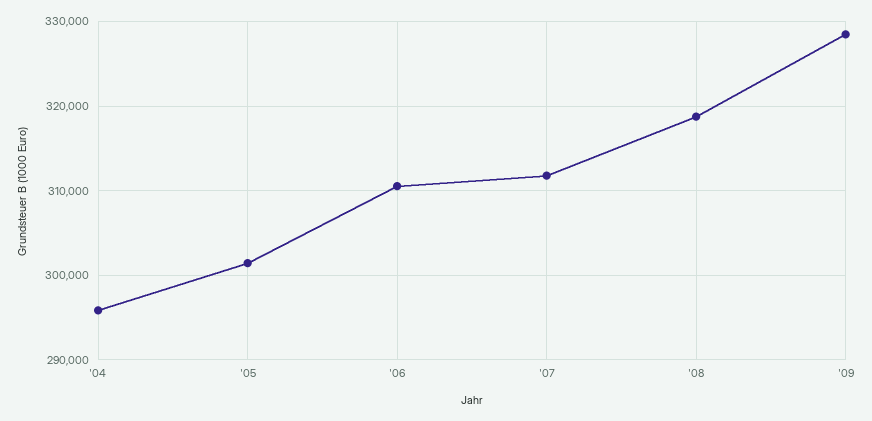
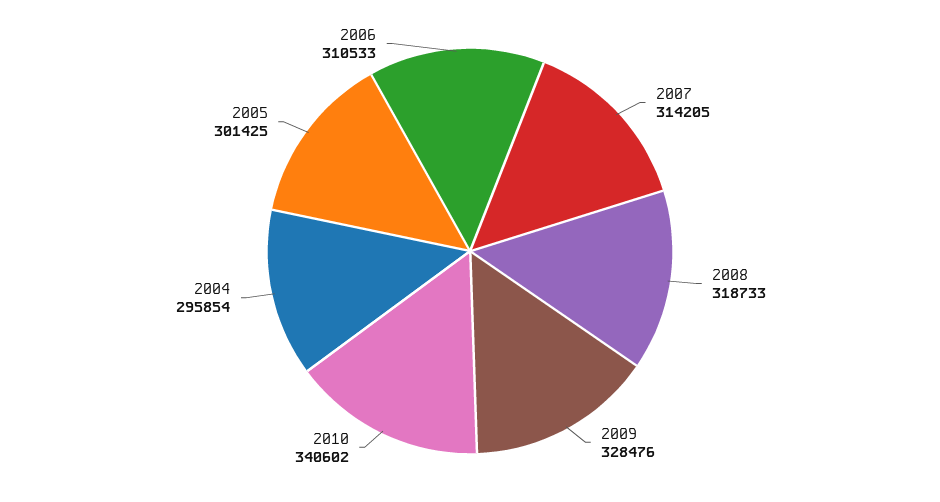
'07: 312000 -> 314205
2010: none -> 340602

